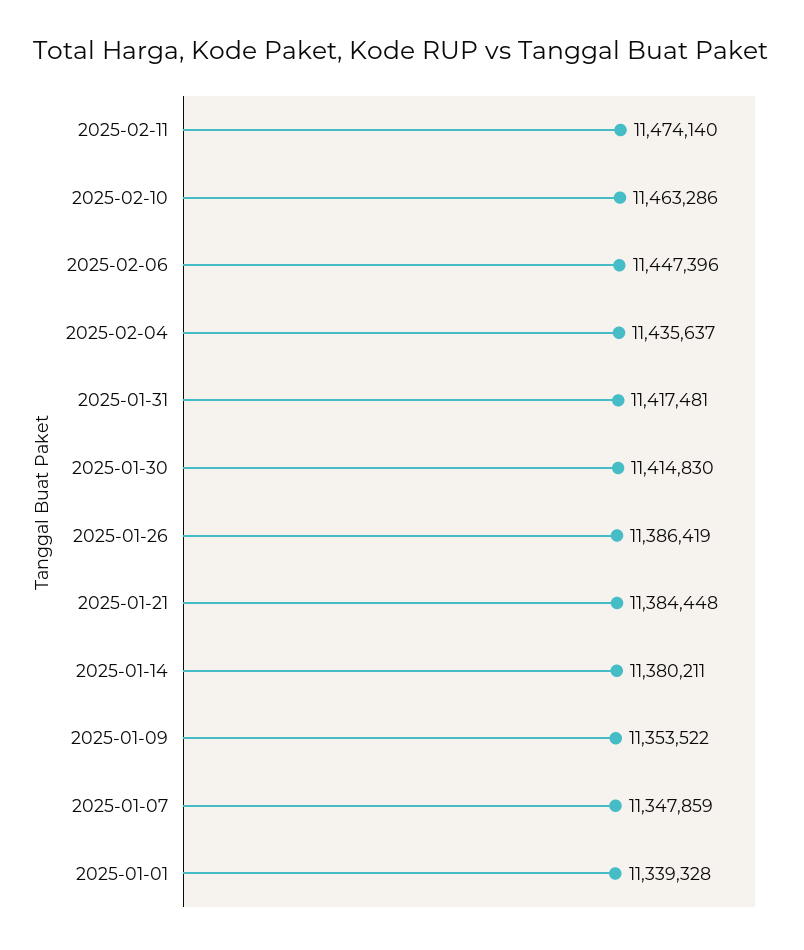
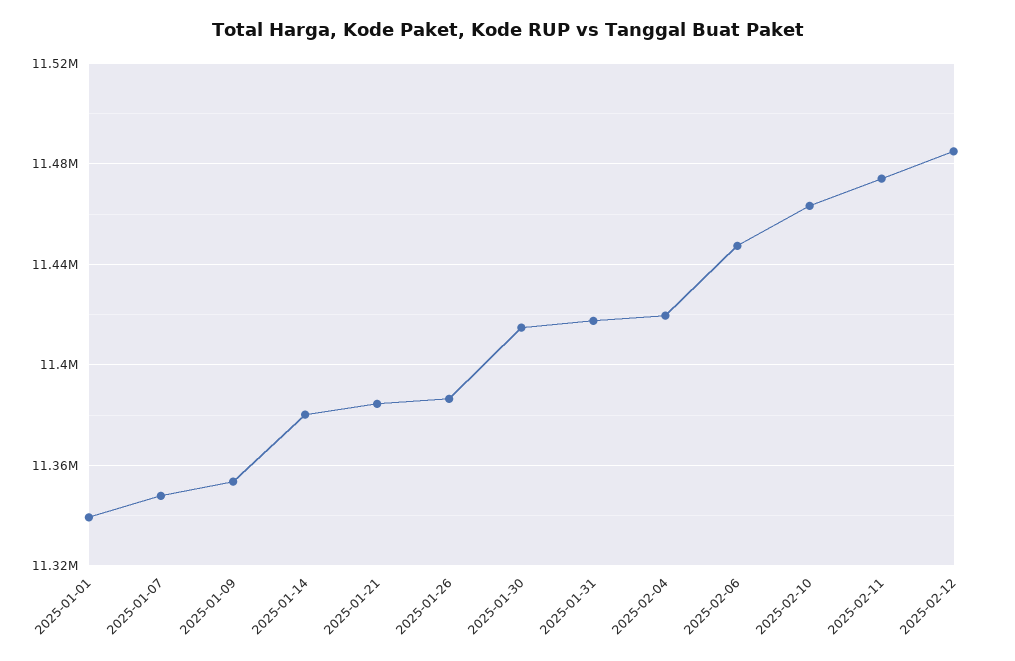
2025-02-04: 11435637 -> 11420000
2025-02-12: none -> 11485000

